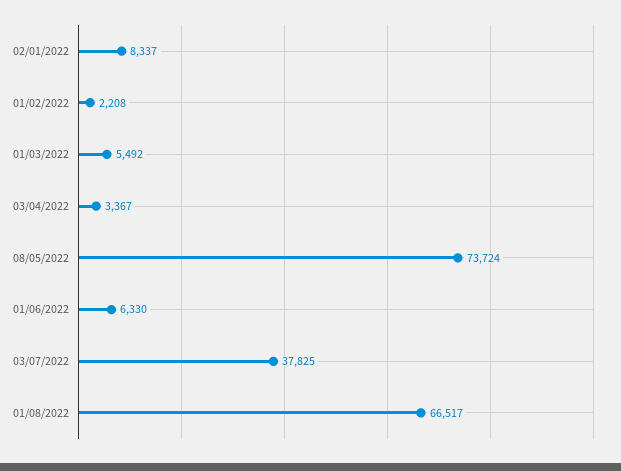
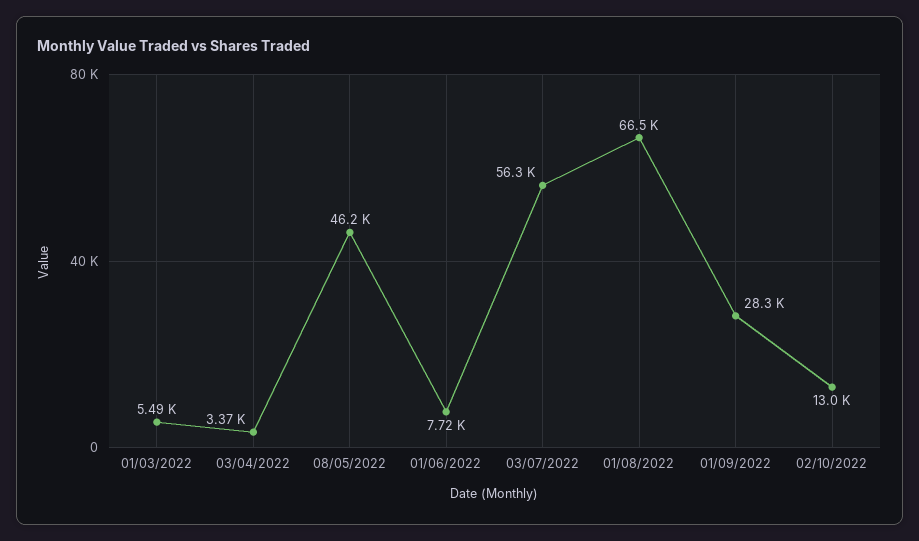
02/01/2022: 8337 -> none
01/02/2022: 2208 -> none
08/05/2022: 73724 -> 46200
01/06/2022: 6330 -> 7720
03/07/2022: 37825 -> 56300
01/09/2022: none -> 28300
02/10/2022: none -> 13000

